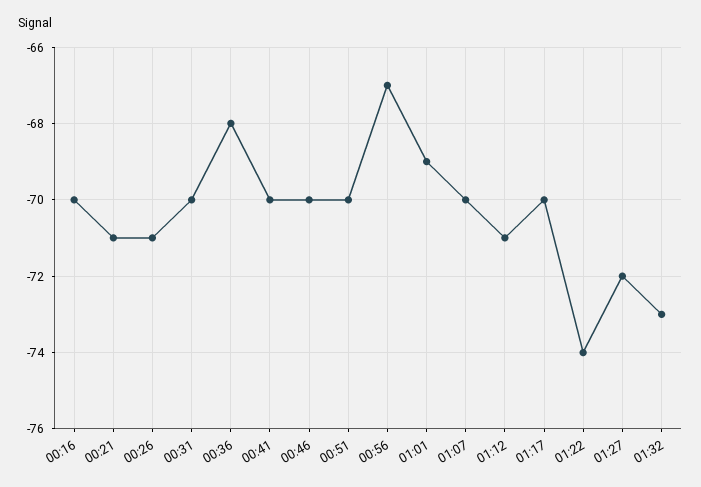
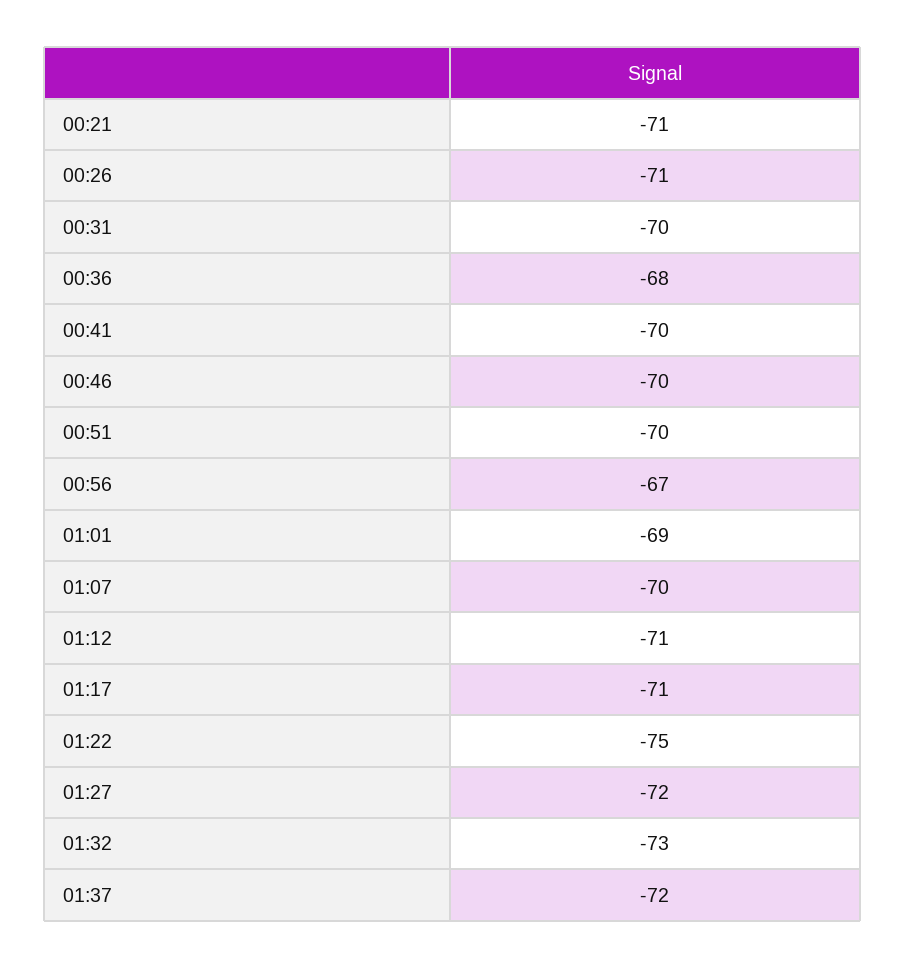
00:16: -70 -> none
01:17: -70 -> -71
01:22: -74 -> -75
01:37: none -> -72

